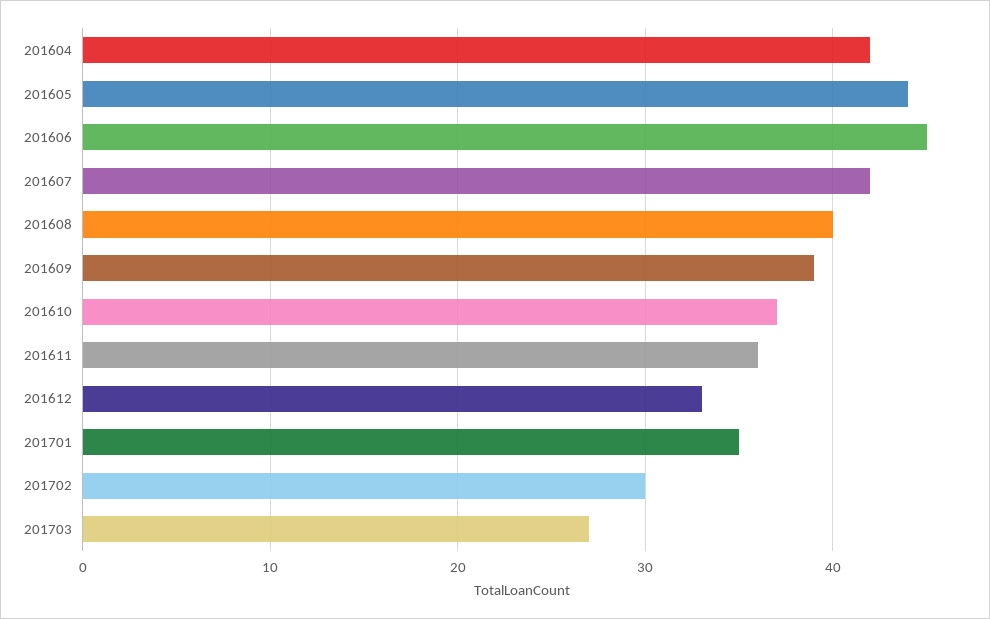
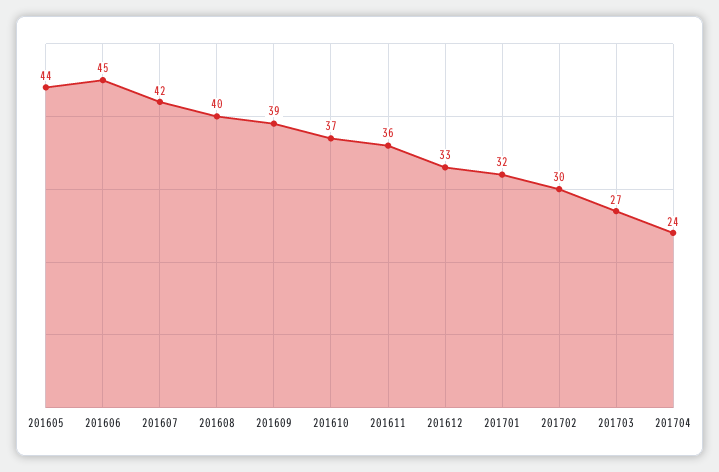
201604: 42 -> none
201701: 35 -> 32
201704: none -> 24

